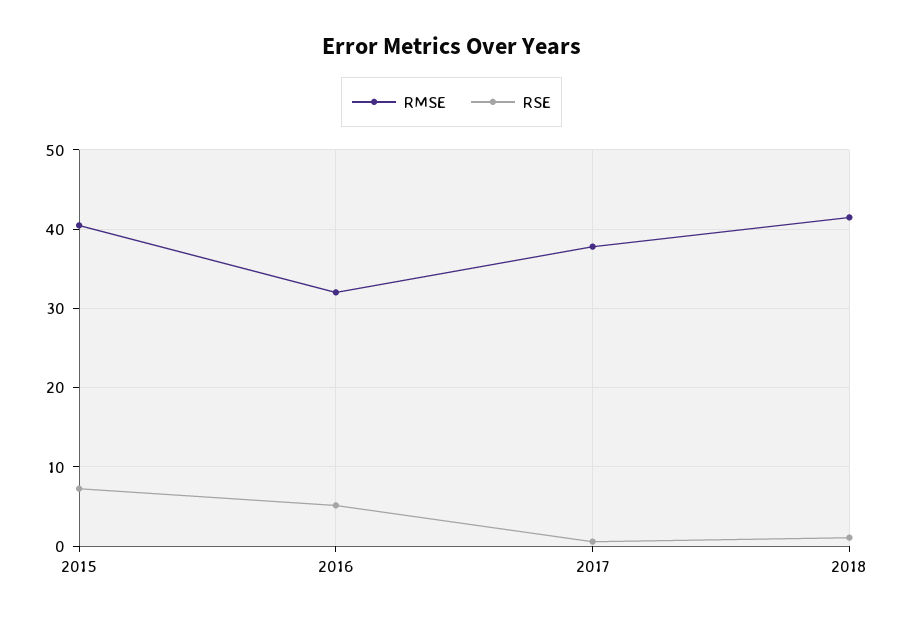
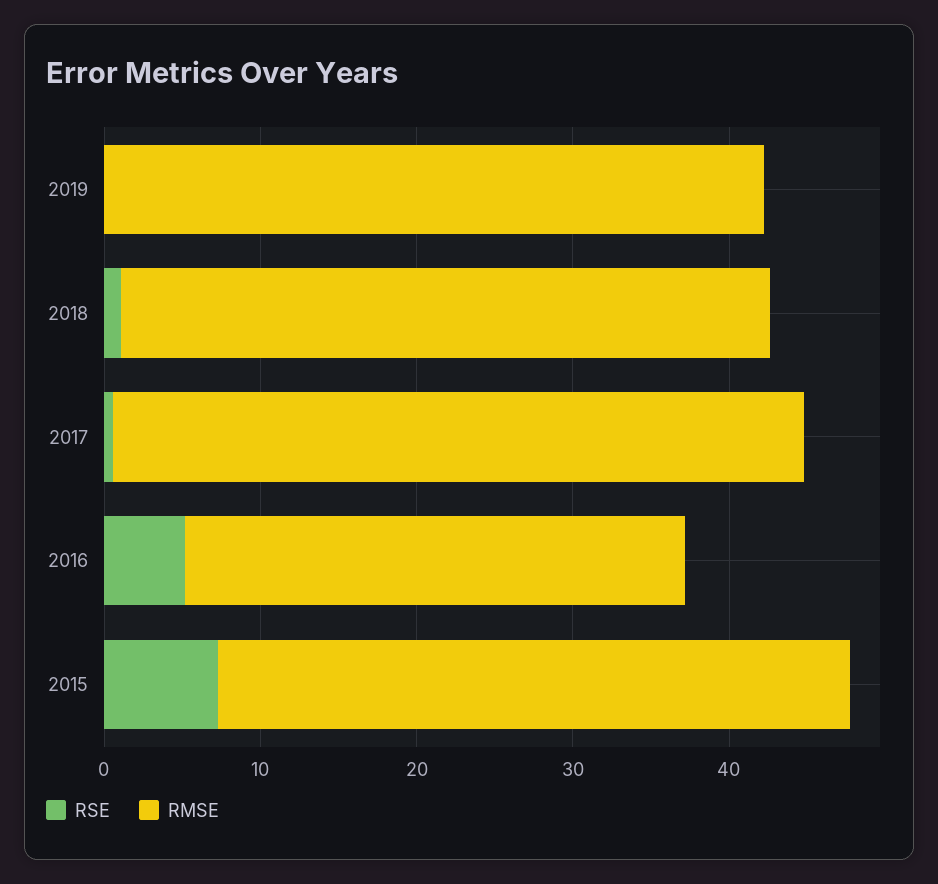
RMSE, 2017: 38 -> 44
RSE, 2019: none -> 0
RMSE, 2019: none -> 42

